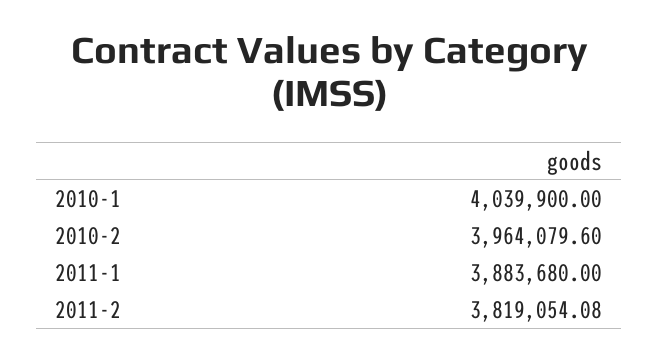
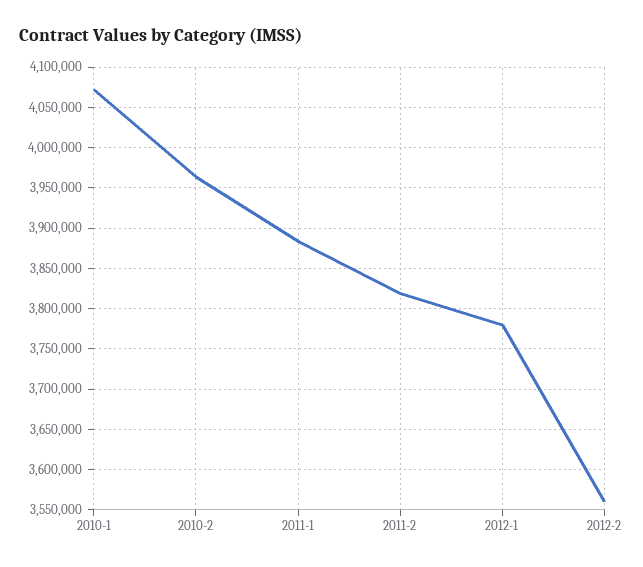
2010-1: 4039900 -> 4070000
2012-1: none -> 3780000
2012-2: none -> 3560000

